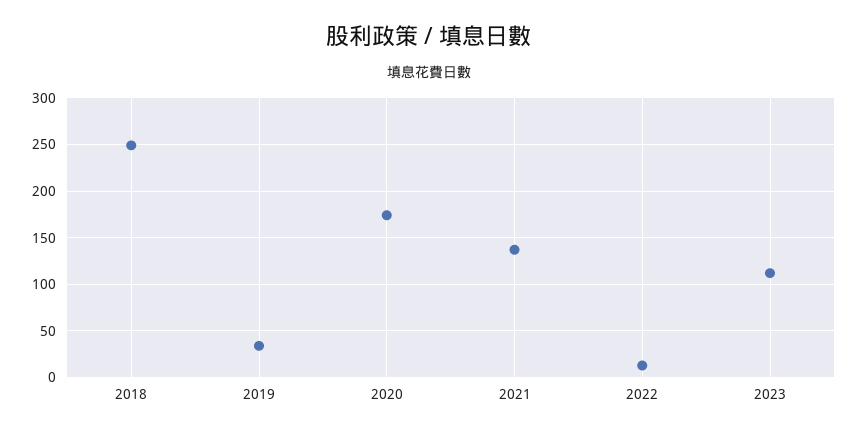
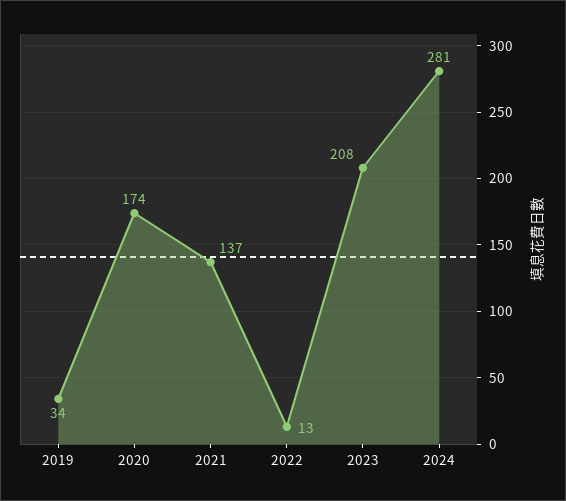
2018: 250 -> none
2023: 110 -> 208
2024: none -> 281

